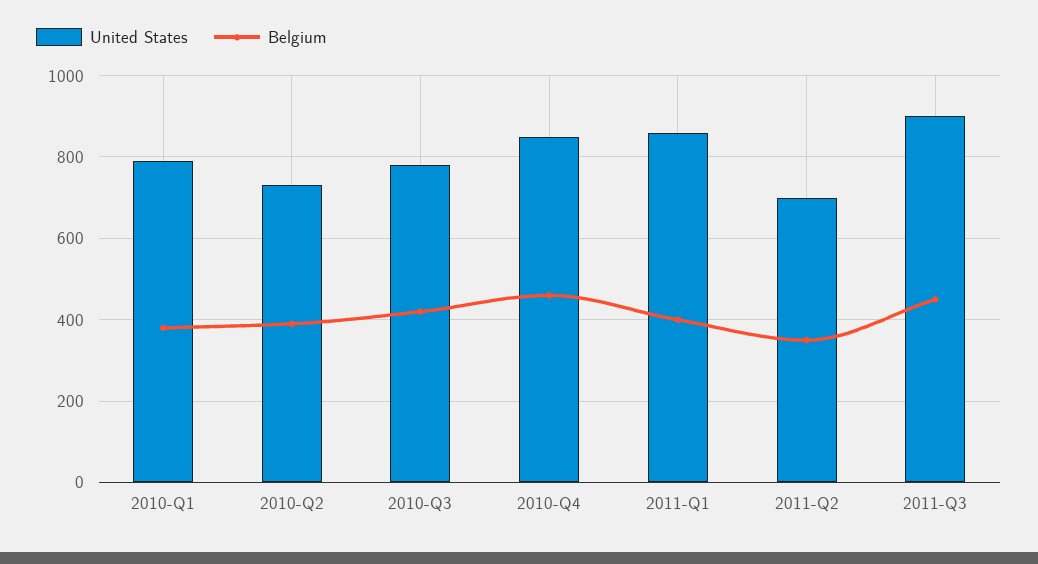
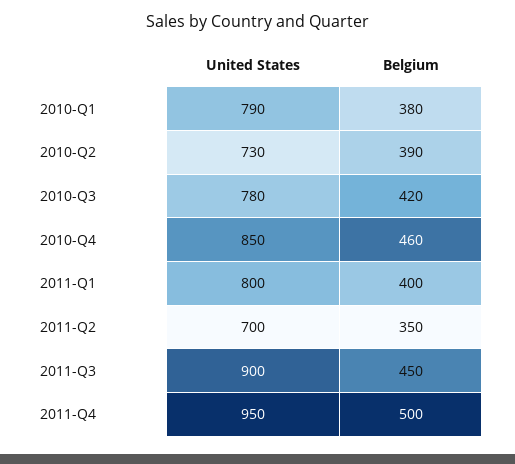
United States, 2011-Q1: 860 -> 800
United States, 2011-Q4: none -> 950
Belgium, 2011-Q4: none -> 500

